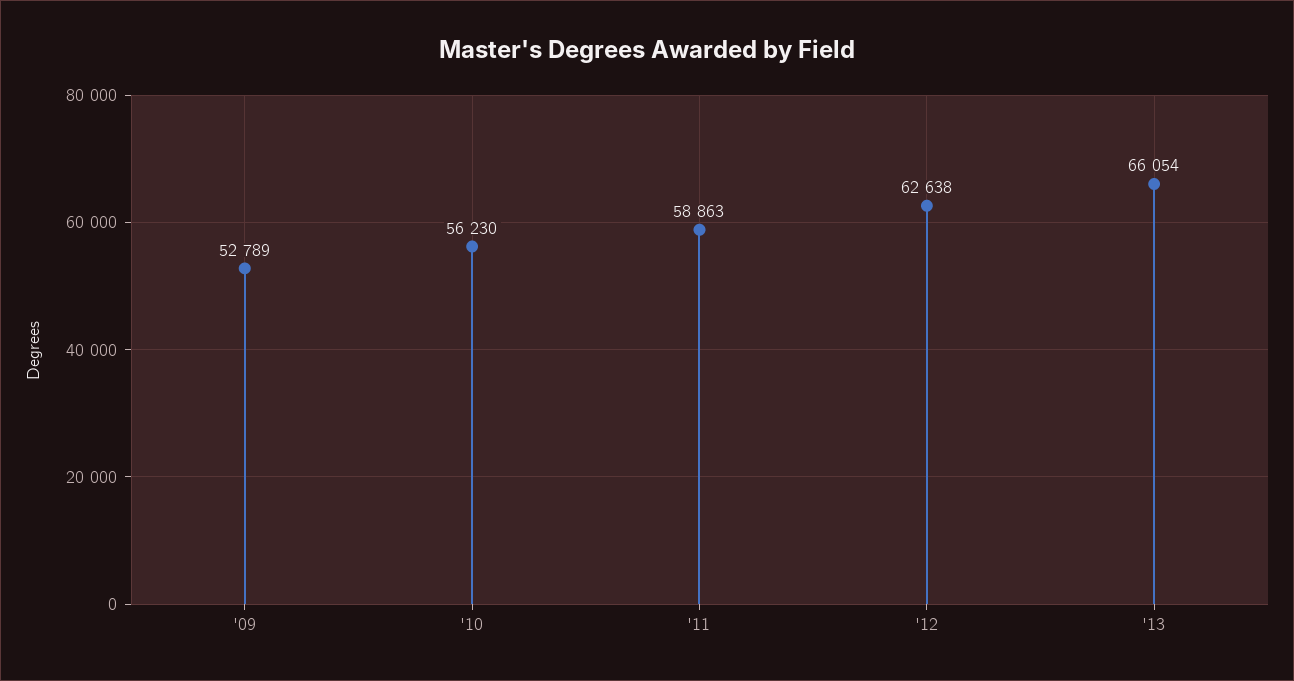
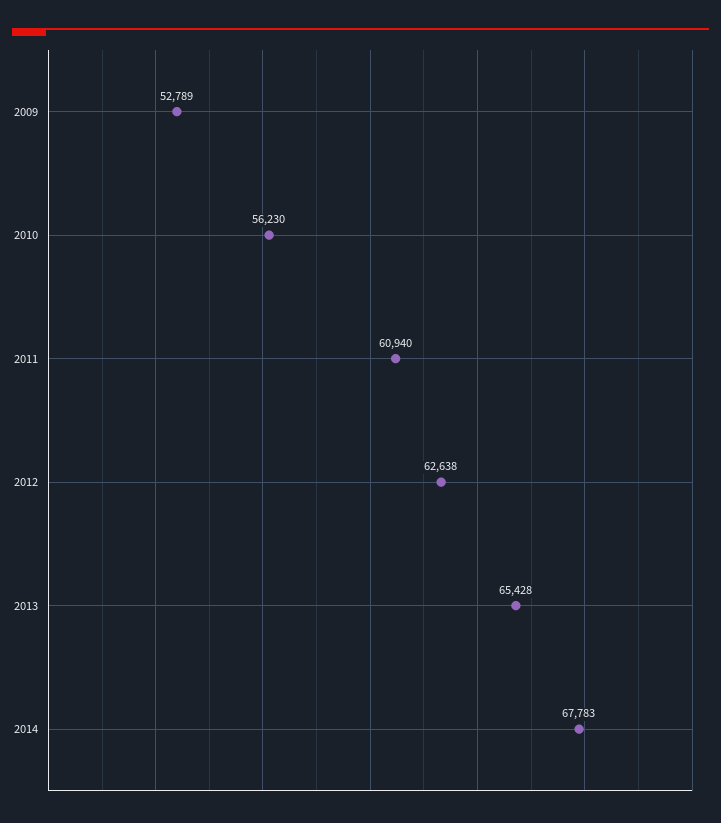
'11: 58863 -> 60940
'13: 66054 -> 65428
2014: none -> 67783

